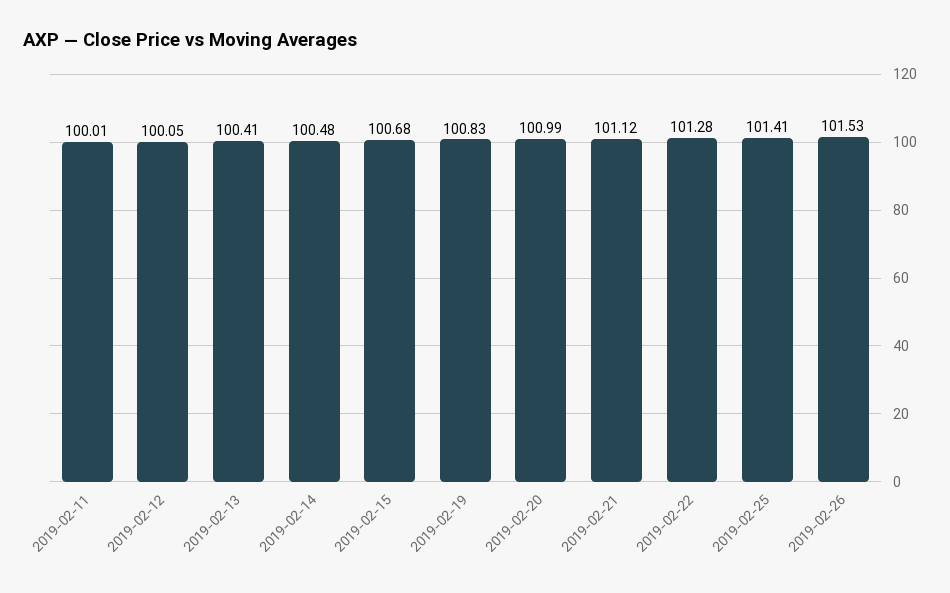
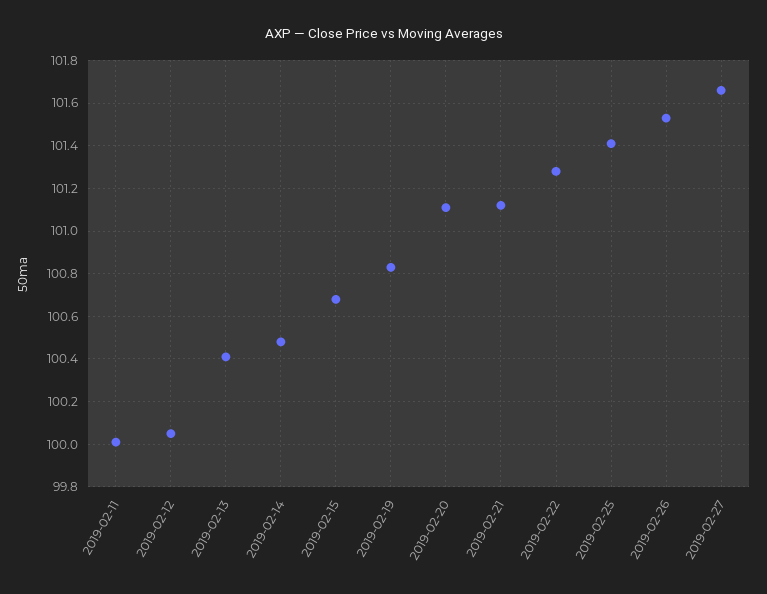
2019-02-20: 100.99 -> 101.1
2019-02-27: none -> 101.65

